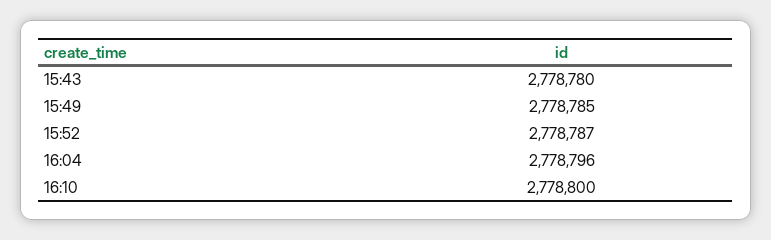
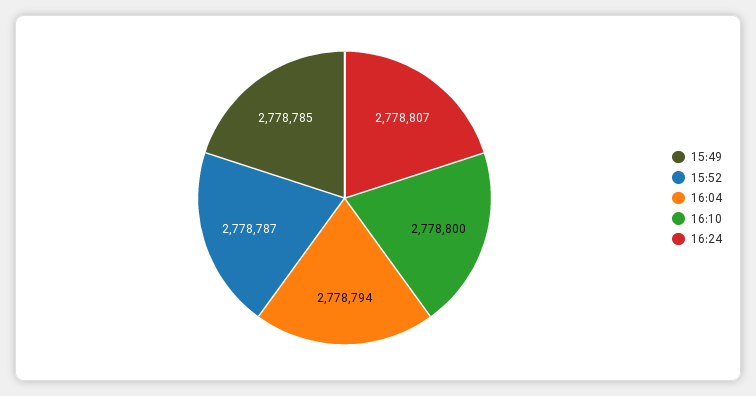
15:43: 2778780 -> none
16:04: 2778796 -> 2778794
16:24: none -> 2778807

